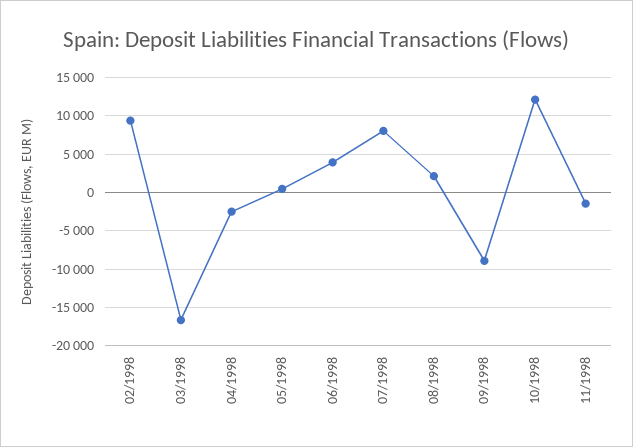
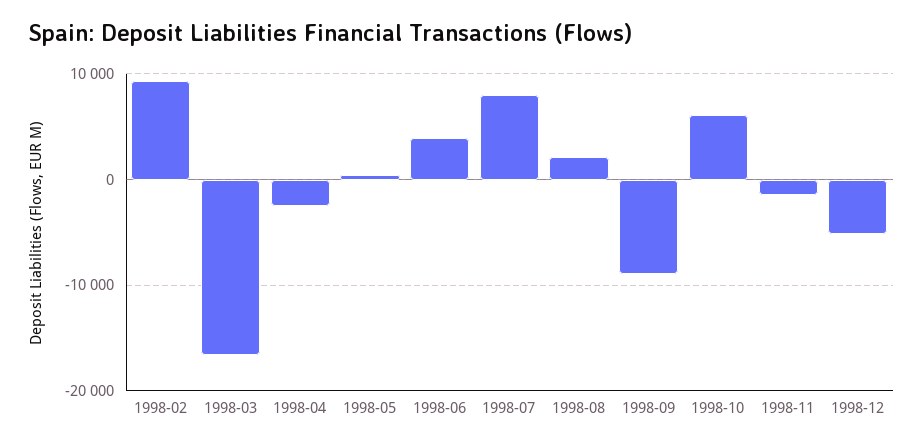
10/1998: 12000 -> 6000
1998-12: none -> -5000

